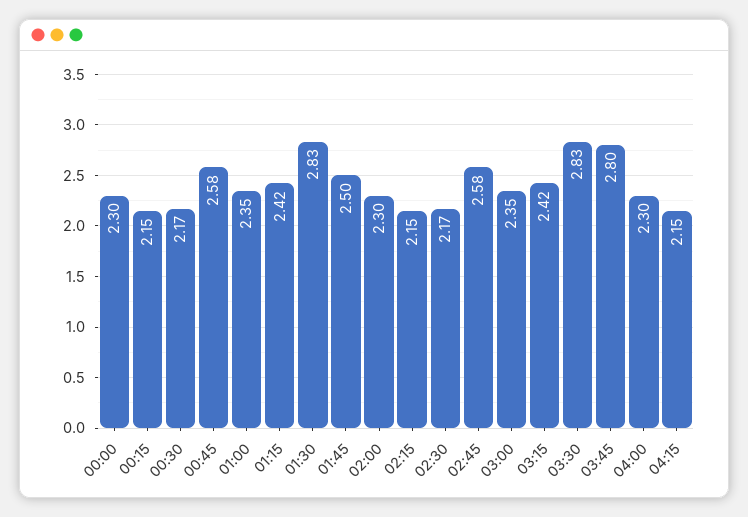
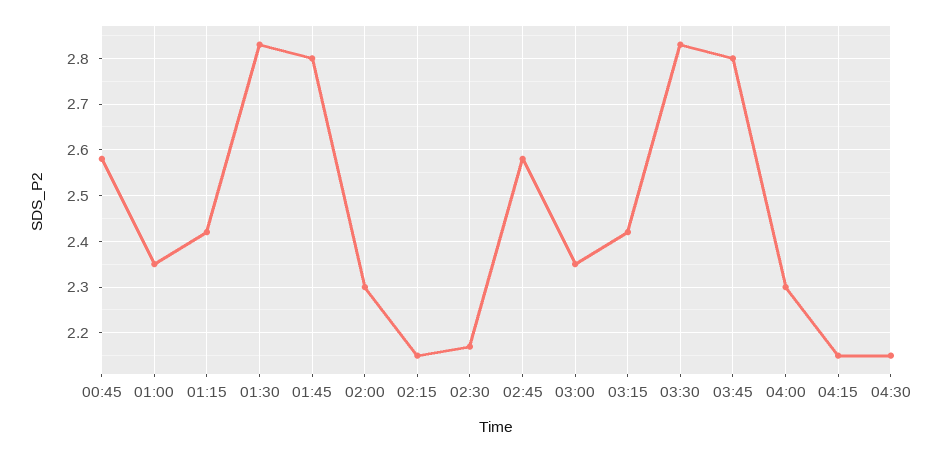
00:00: 2.3 -> none
00:15: 2.15 -> none
00:30: 2.17 -> none
01:45: 2.5 -> 2.8
04:30: none -> 2.15

